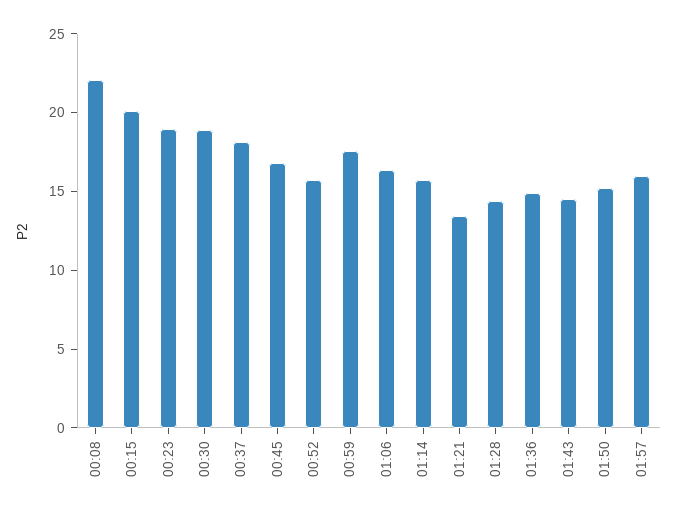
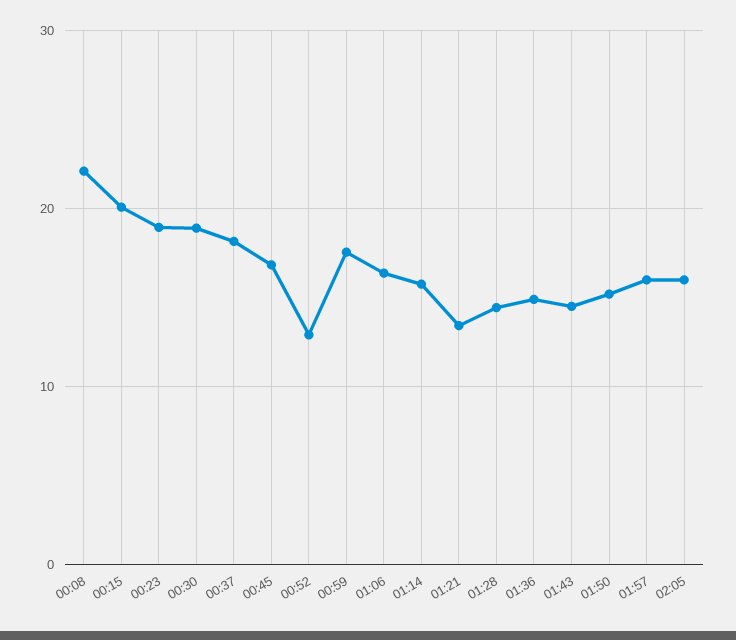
00:52: 16 -> 13
02:05: none -> 16

